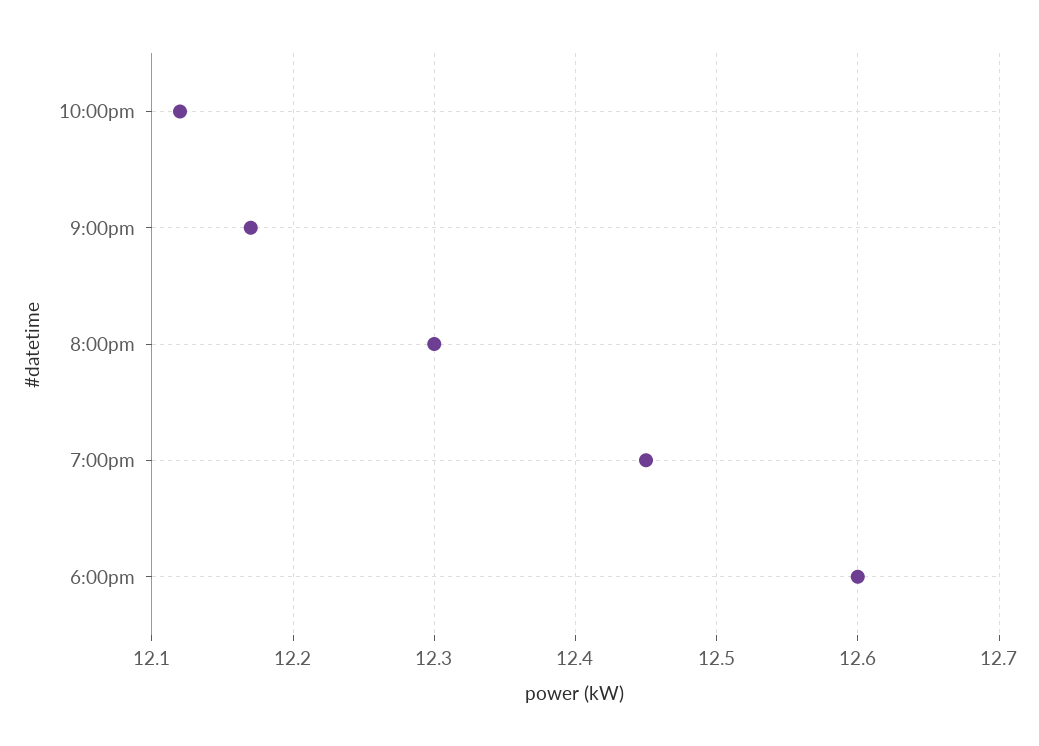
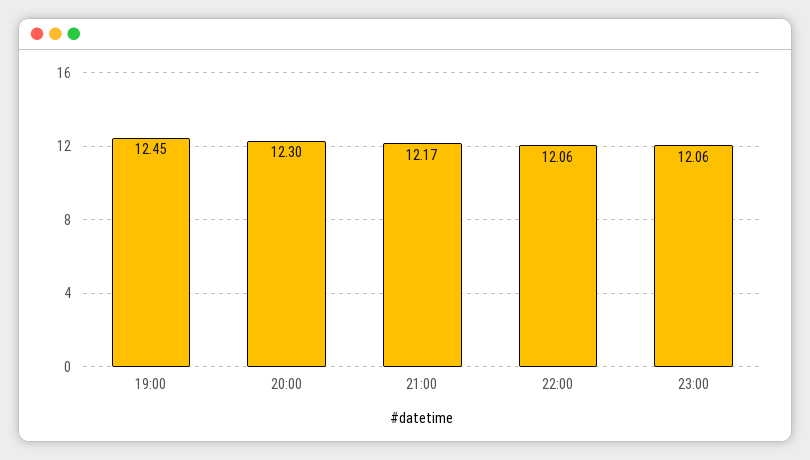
10:00pm: 12.12 -> 12.06
6:00pm: 12.6 -> none
23:00: none -> 12.06

